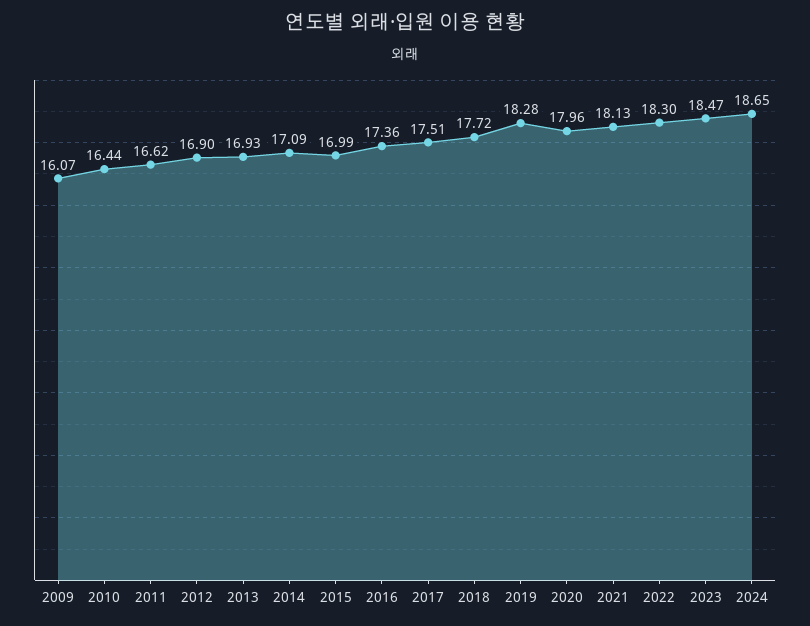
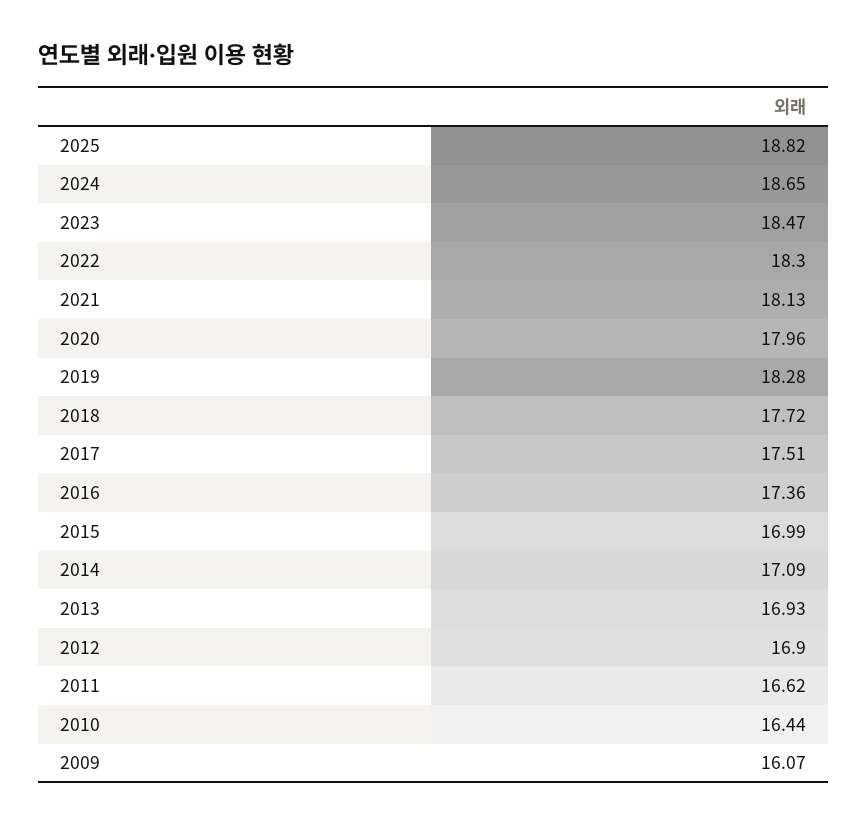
2025: none -> 18.82

